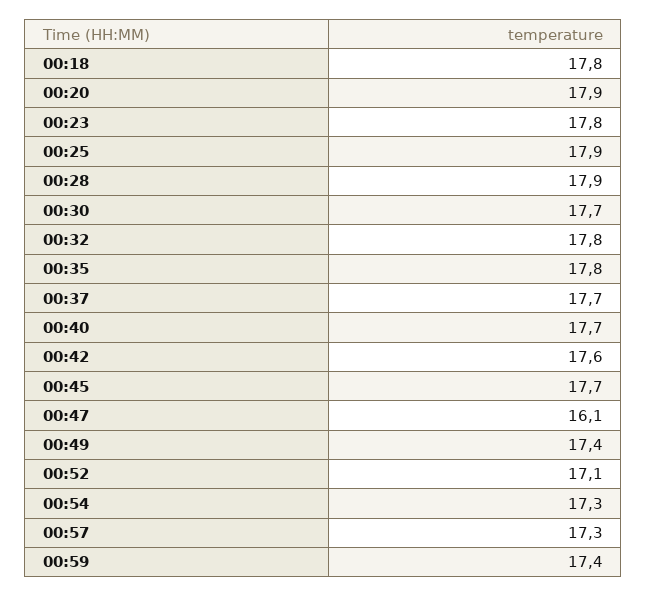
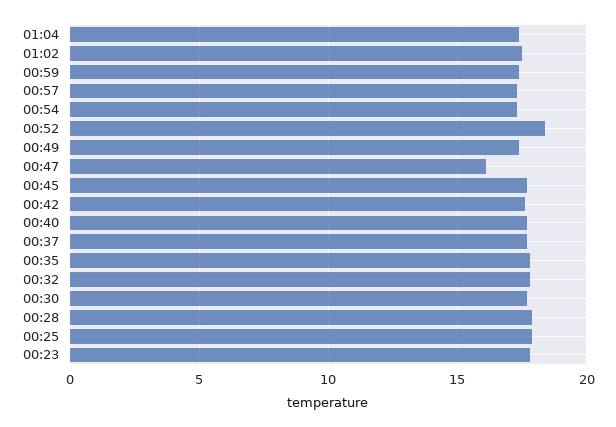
00:18: 17.8 -> none
00:20: 17.9 -> none
00:52: 17.1 -> 18.5
01:04: none -> 17.5
01:02: none -> 17.5

